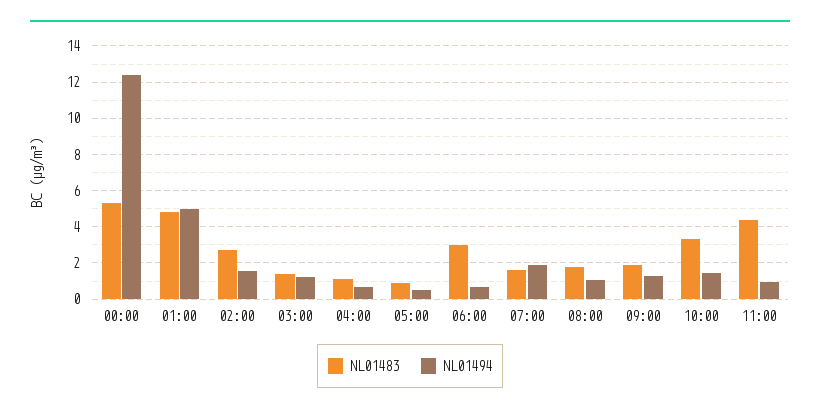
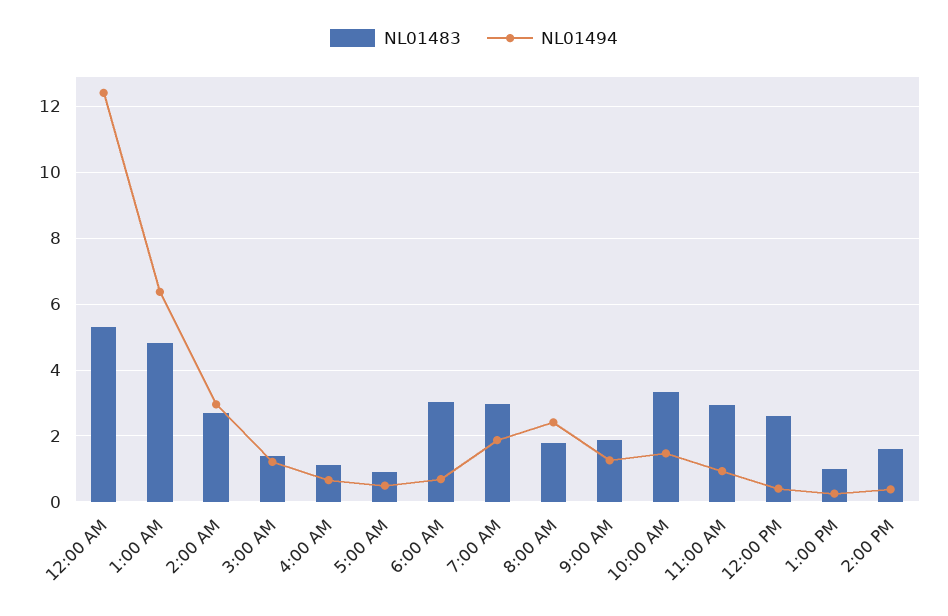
NL01494, 01:00: 5 -> 6.4
NL01494, 02:00: 1.5 -> 3
NL01483, 07:00: 1.5 -> 3
NL01494, 08:00: 1 -> 2.4
NL01483, 11:00: 4.5 -> 3
NL01483, 12:00 PM: none -> 2.6
NL01494, 12:00 PM: none -> 0.4
NL01483, 1:00 PM: none -> 1
NL01494, 1:00 PM: none -> 0.2
NL01483, 2:00 PM: none -> 1.6
NL01494, 2:00 PM: none -> 0.4

